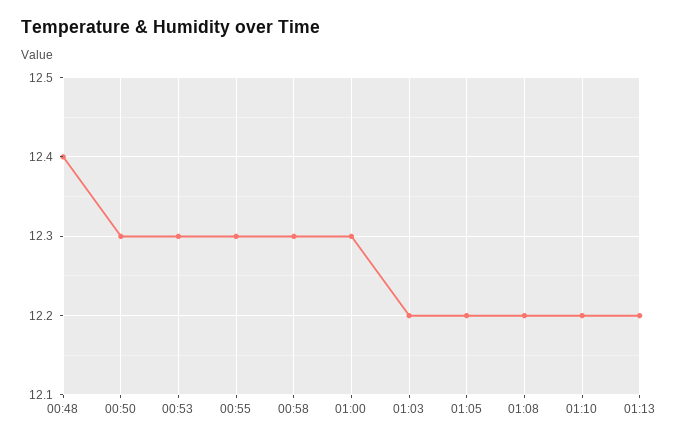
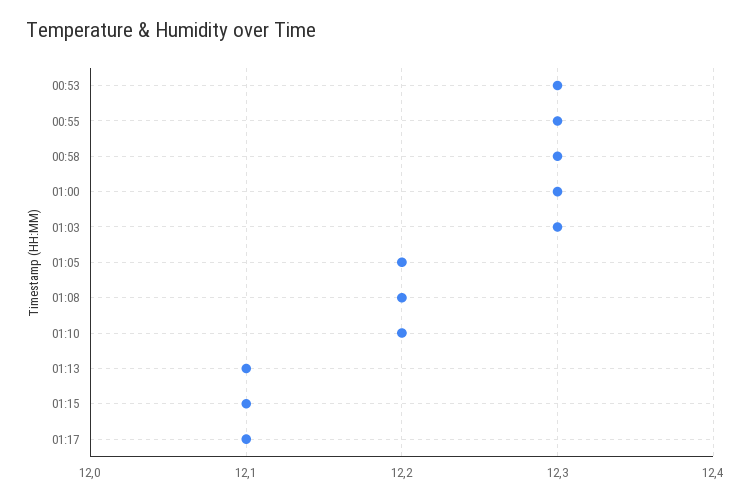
00:48: 12.4 -> none
00:50: 12.3 -> none
01:03: 12.2 -> 12.3
01:13: 12.2 -> 12.1
01:15: none -> 12.1
01:17: none -> 12.1

